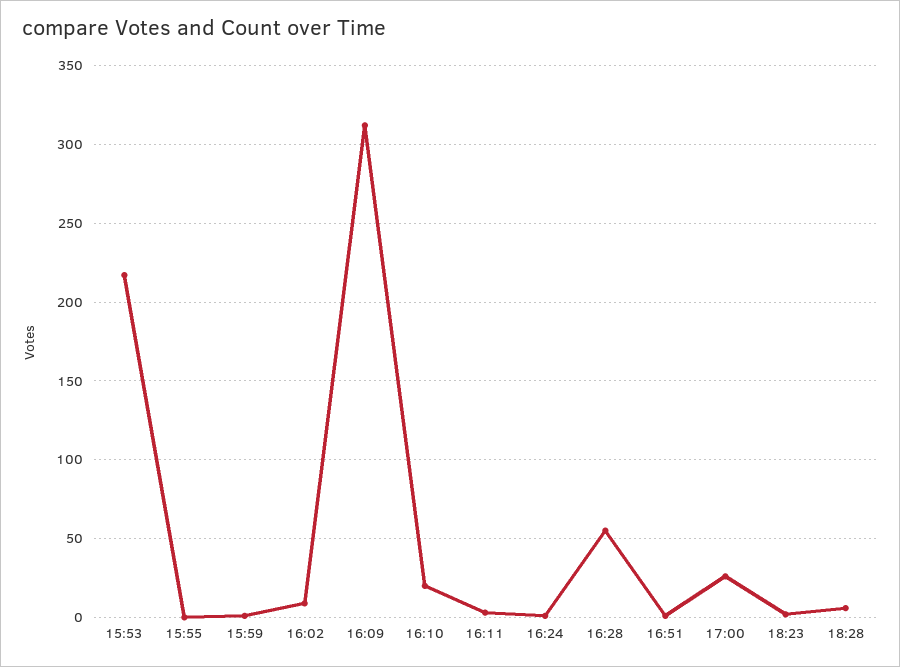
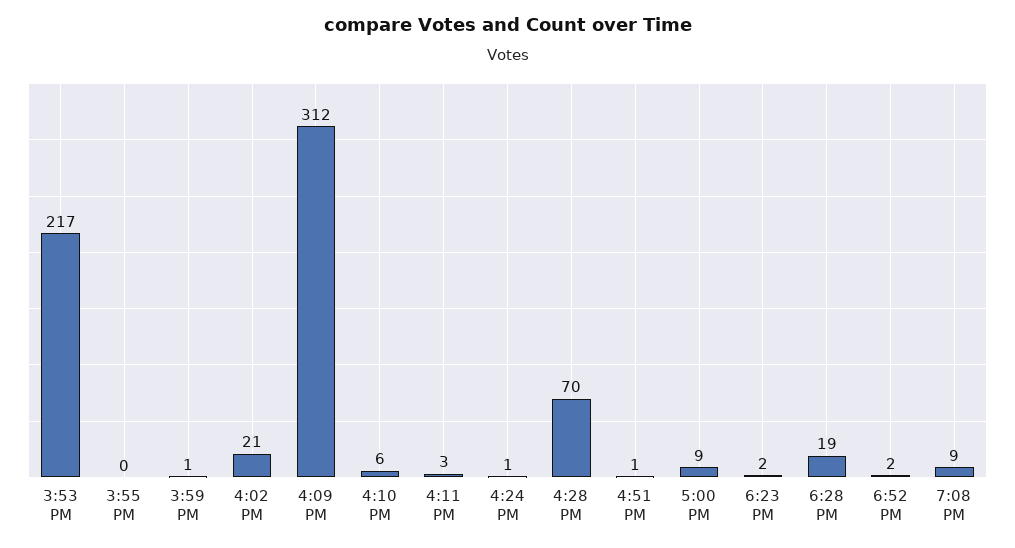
16:02: 10 -> 21
16:10: 20 -> 6
16:28: 55 -> 70
17:00: 25 -> 9
18:28: 5 -> 19
6:52 PM: none -> 2
7:08 PM: none -> 9

